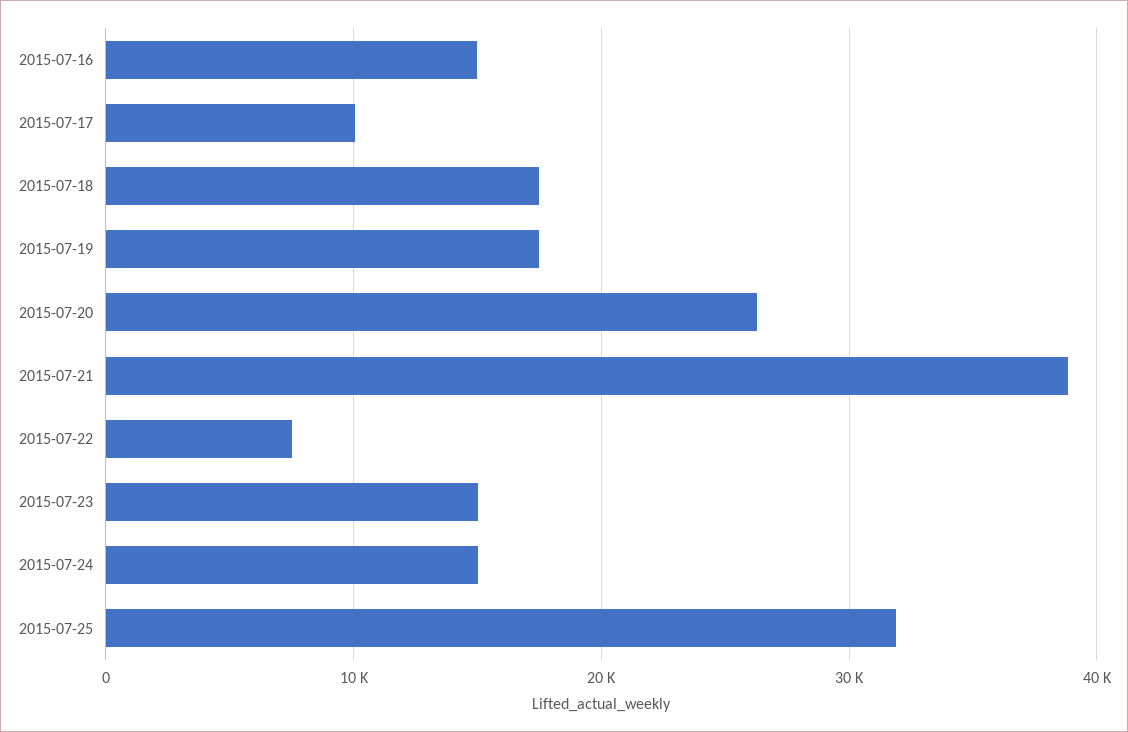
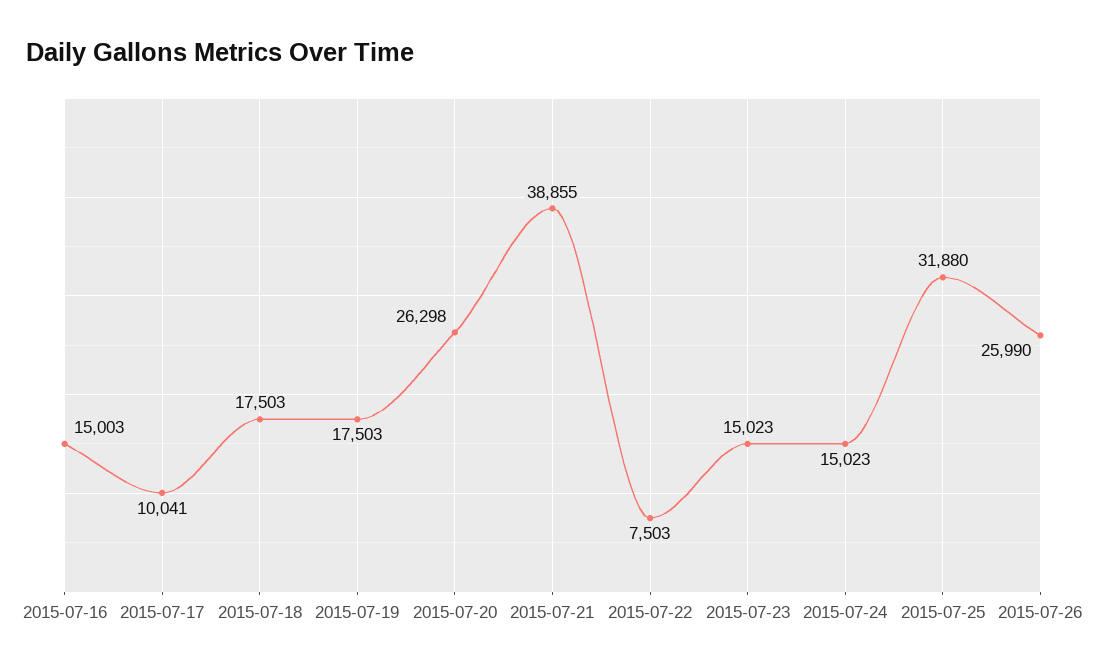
2015-07-26: none -> 25990

